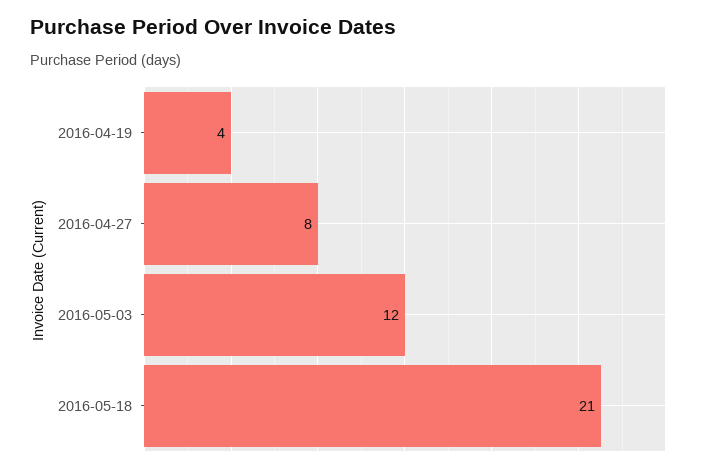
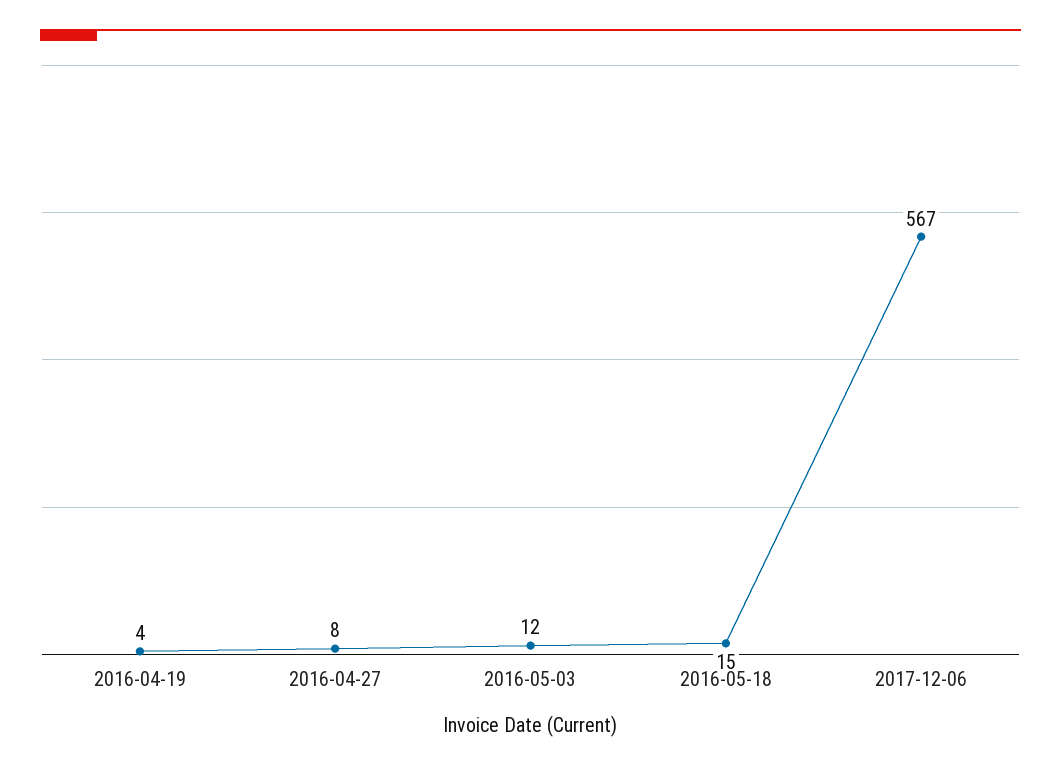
2016-05-18: 21 -> 15
2017-12-06: none -> 567

